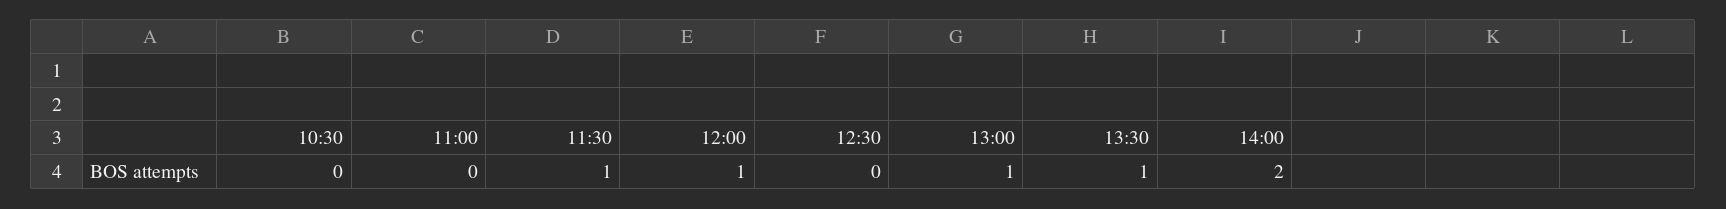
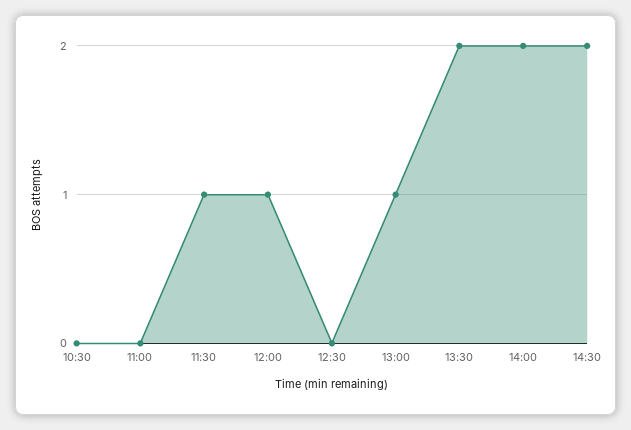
13:30: 1 -> 2
14:30: none -> 2

